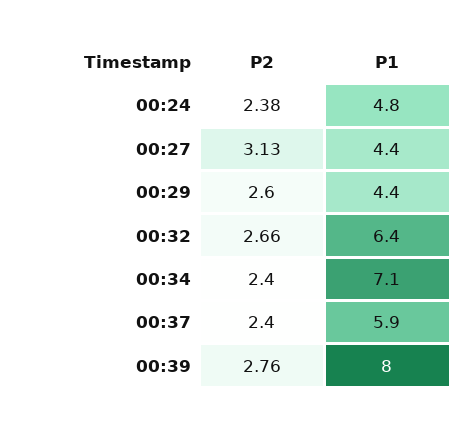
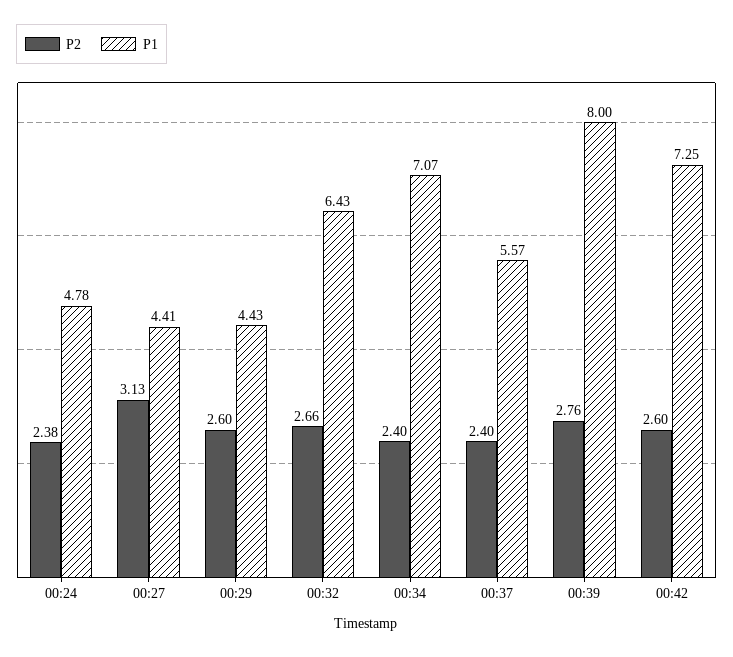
P1, 00:37: 5.9 -> 5.57
P2, 00:42: none -> 2.6
P1, 00:42: none -> 7.25

